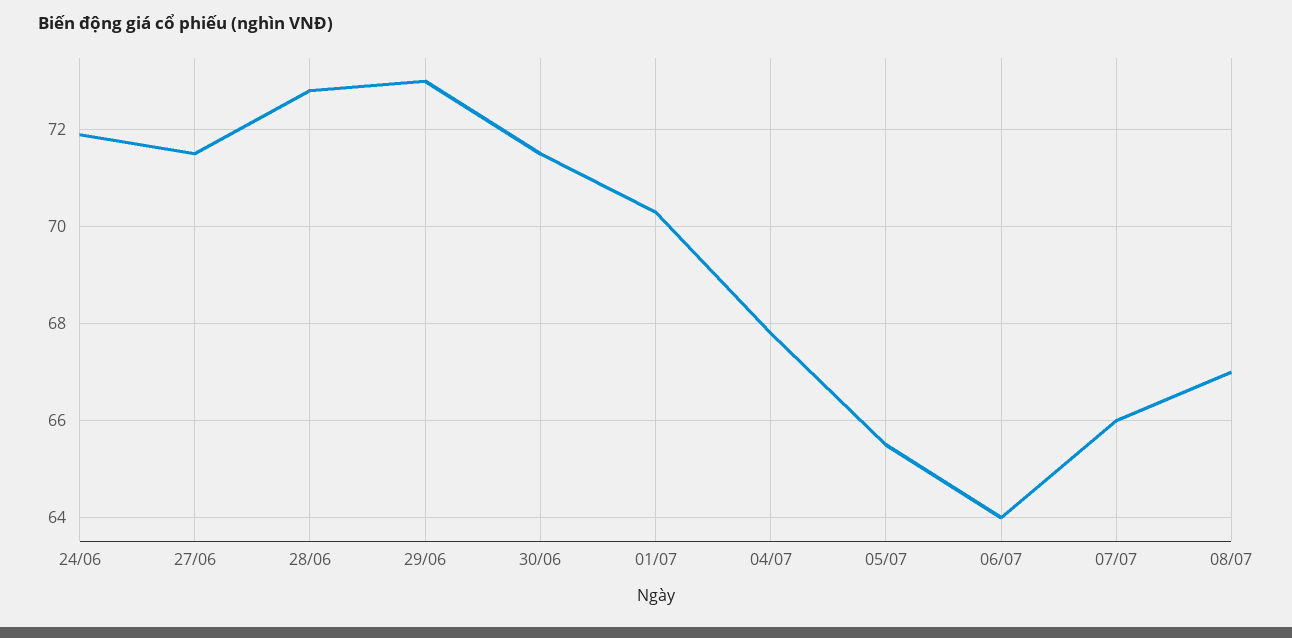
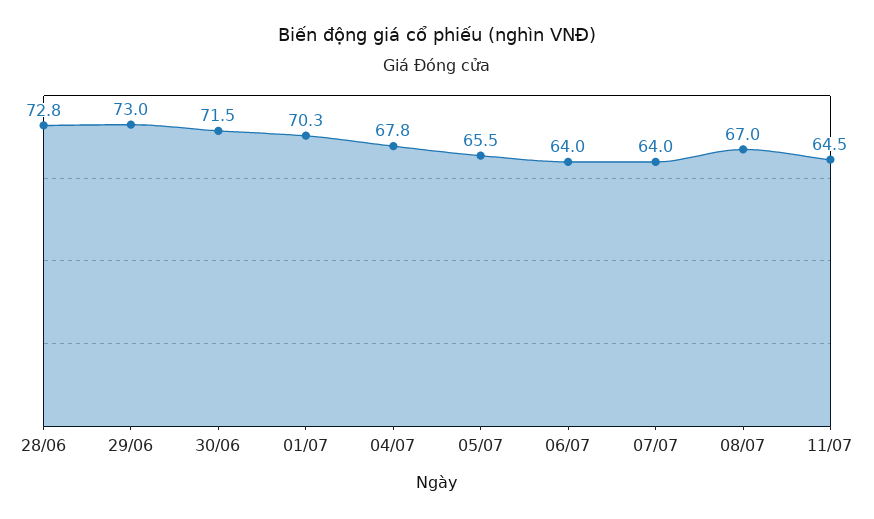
24/06: 72 -> none
27/06: 71.5 -> none
07/07: 66 -> 64
11/07: none -> 64.5

